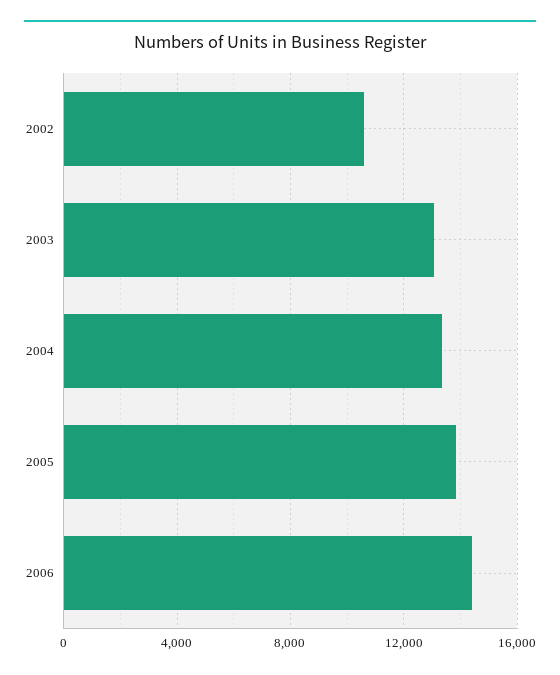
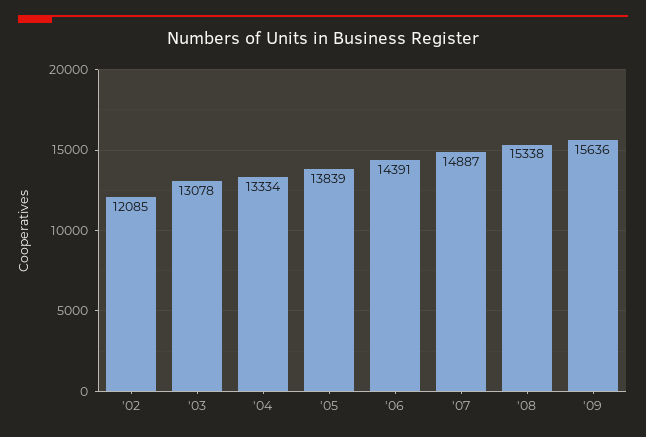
2002: 10500 -> 12085
'07: none -> 14887
'08: none -> 15338
'09: none -> 15636

